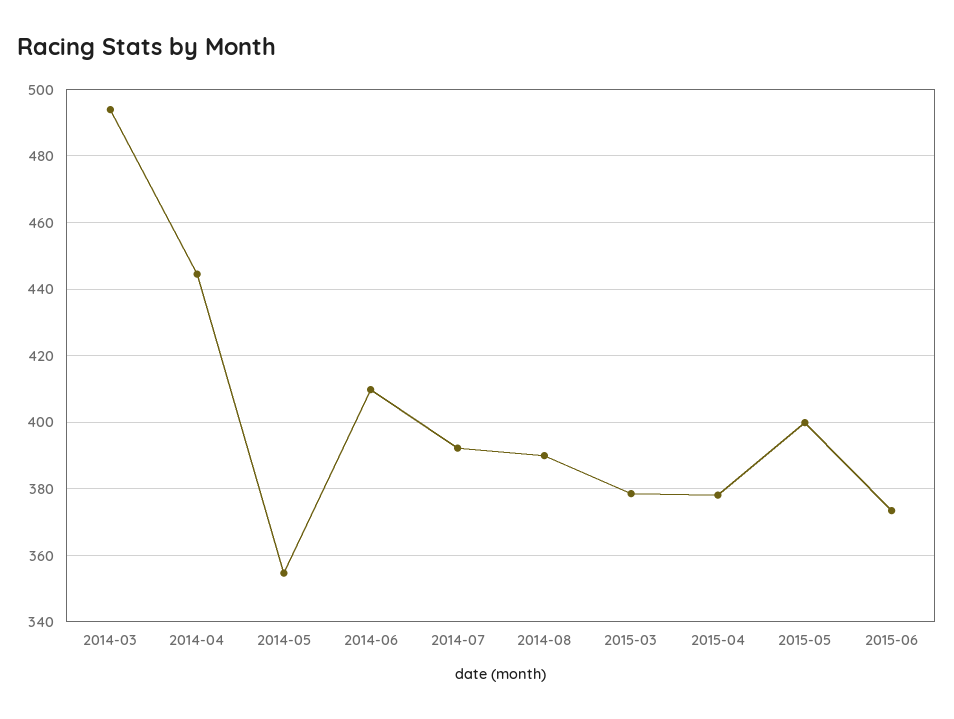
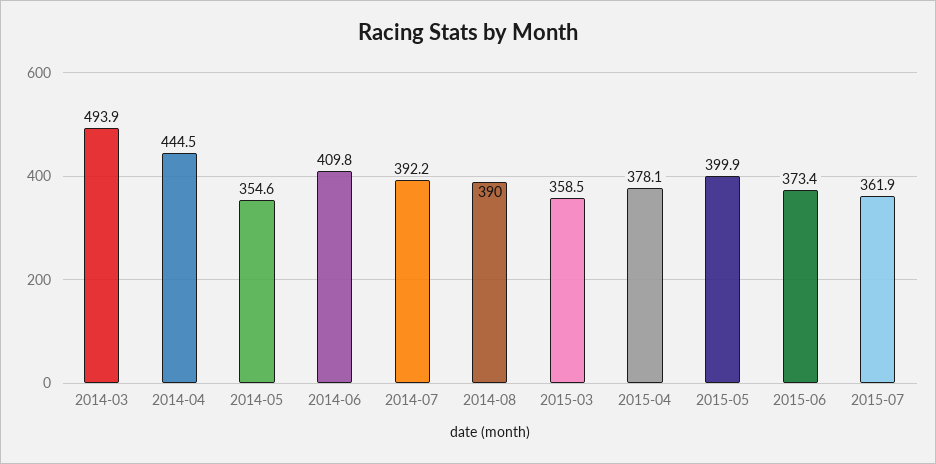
2015-03: 378 -> 358.5
2015-07: none -> 361.9

